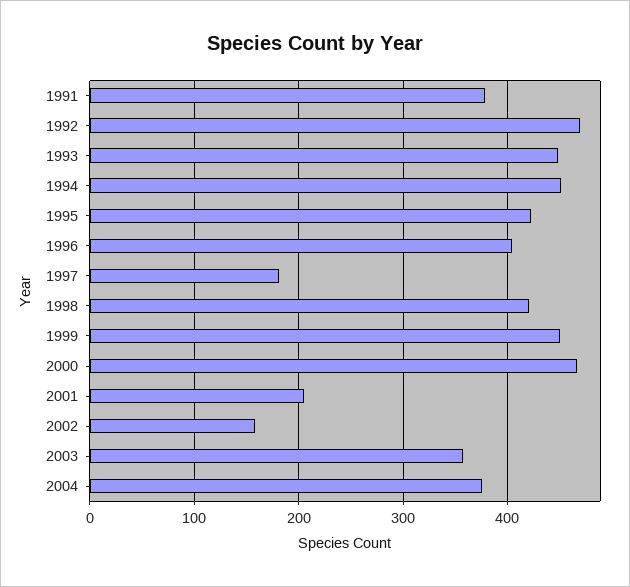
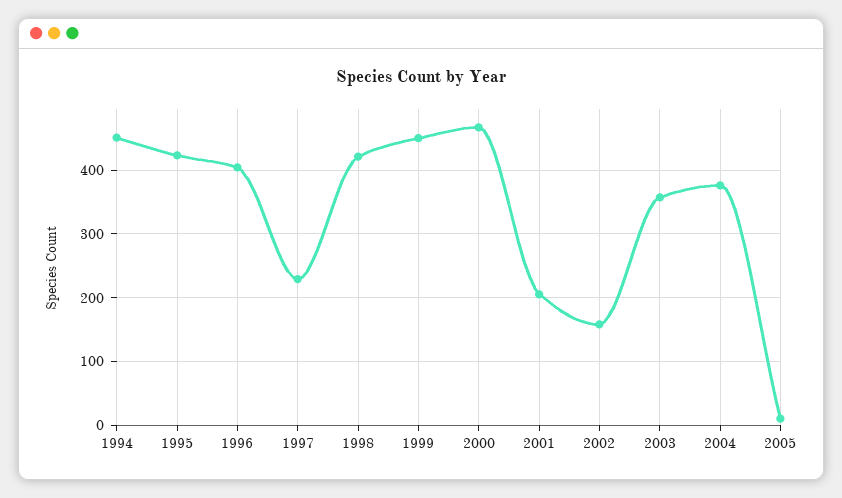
1991: 380 -> none
1992: 470 -> none
1993: 450 -> none
1997: 180 -> 230
2005: none -> 10

